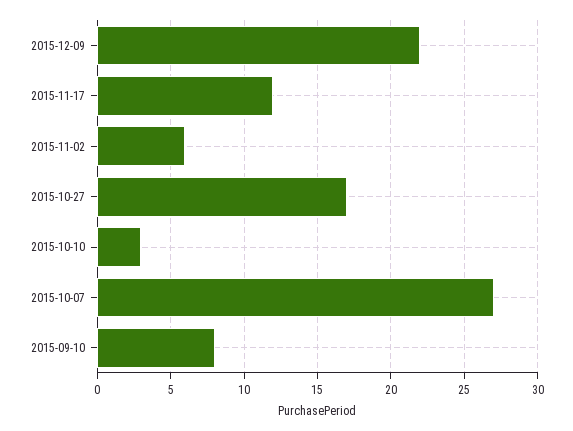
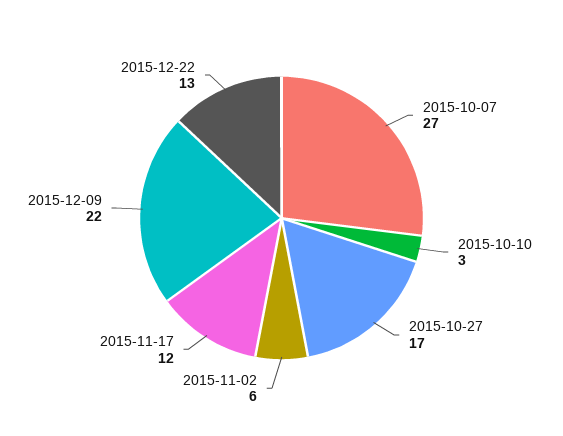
2015-09-10: 8 -> none
2015-12-22: none -> 13

